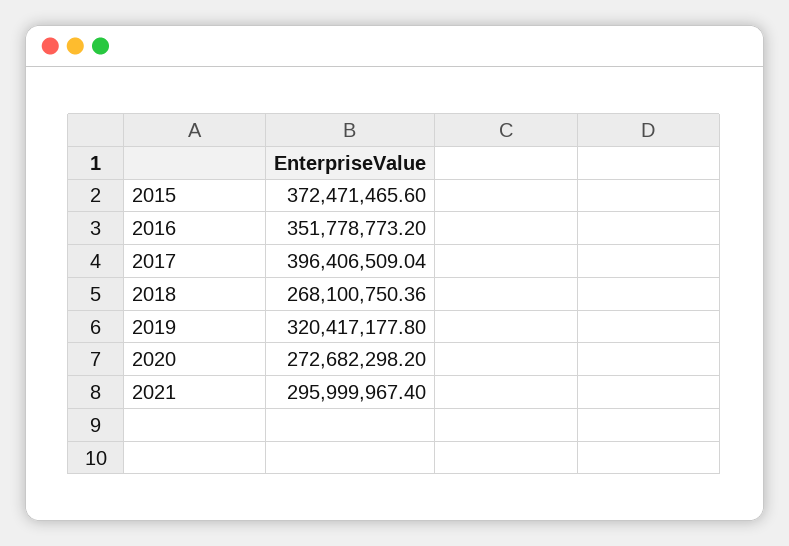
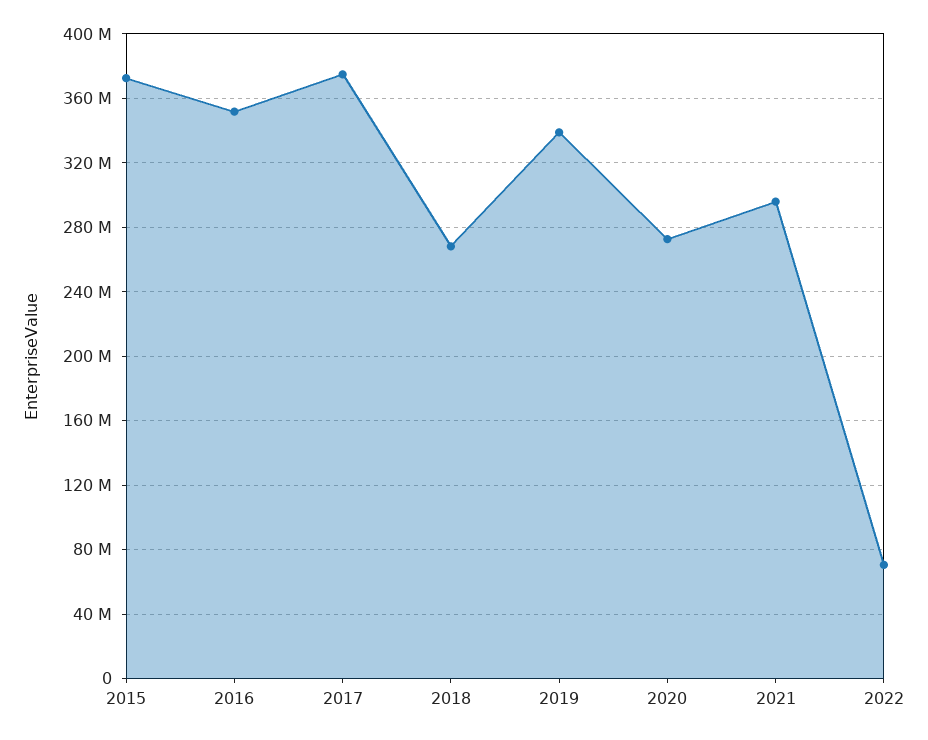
2017: 396406509.04 -> 375000000
2019: 320417177.8 -> 340000000
2022: none -> 70000000

